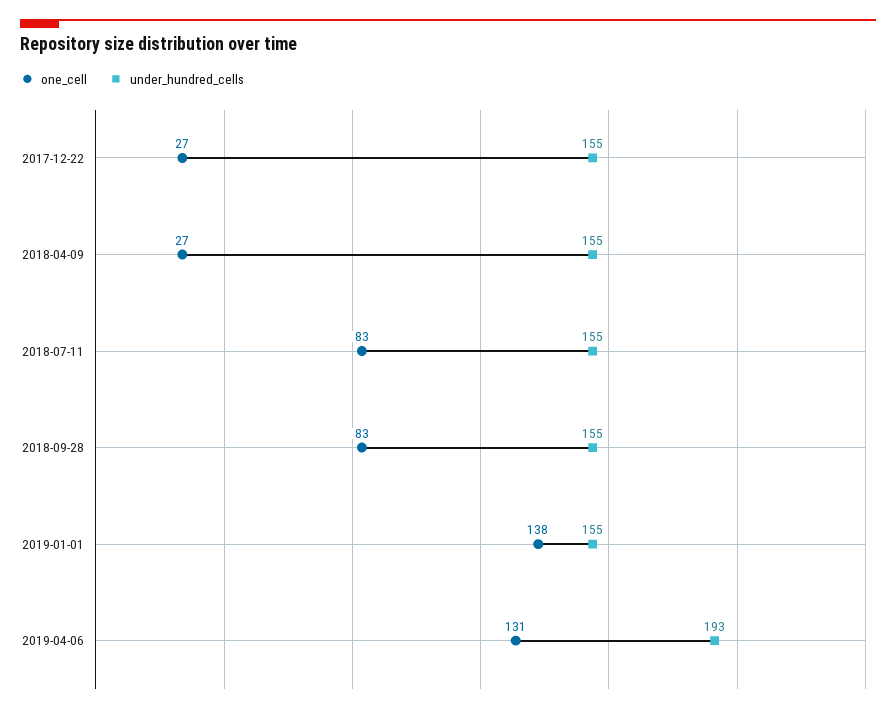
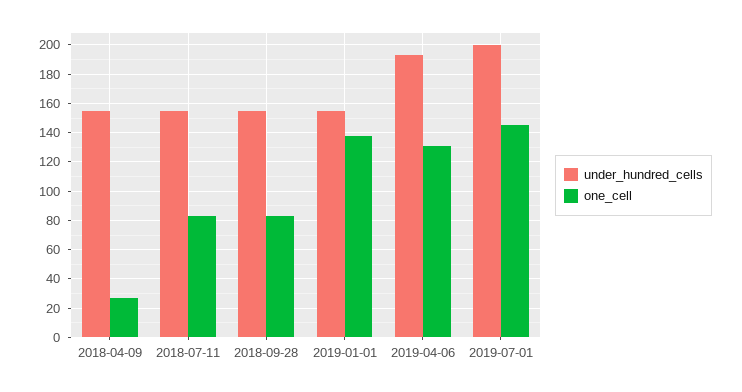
one_cell, 2017-12-22: 27 -> none
under_hundred_cells, 2017-12-22: 155 -> none
under_hundred_cells, 2019-07-01: none -> 200
one_cell, 2019-07-01: none -> 145

